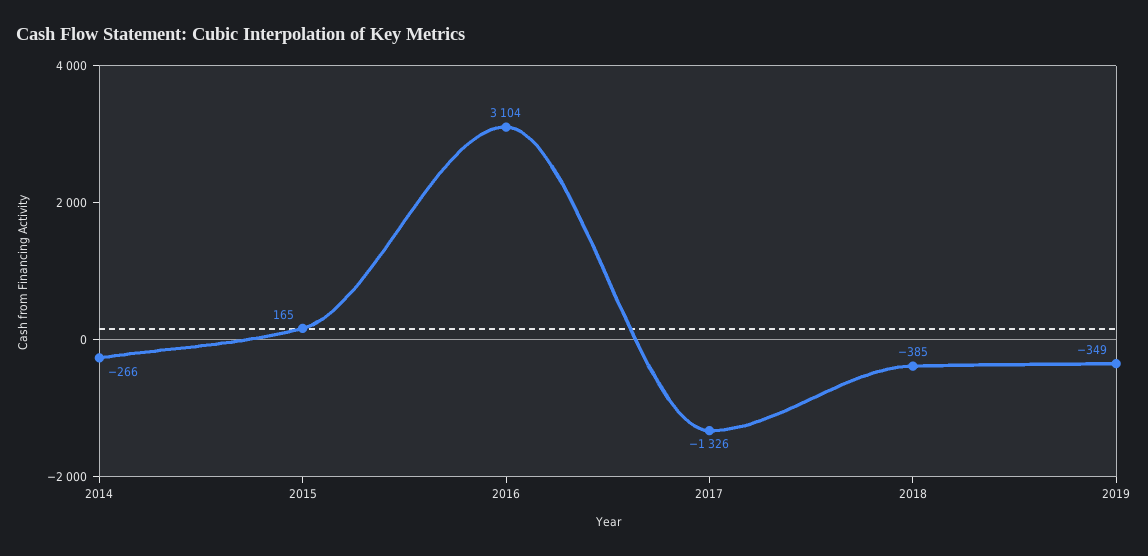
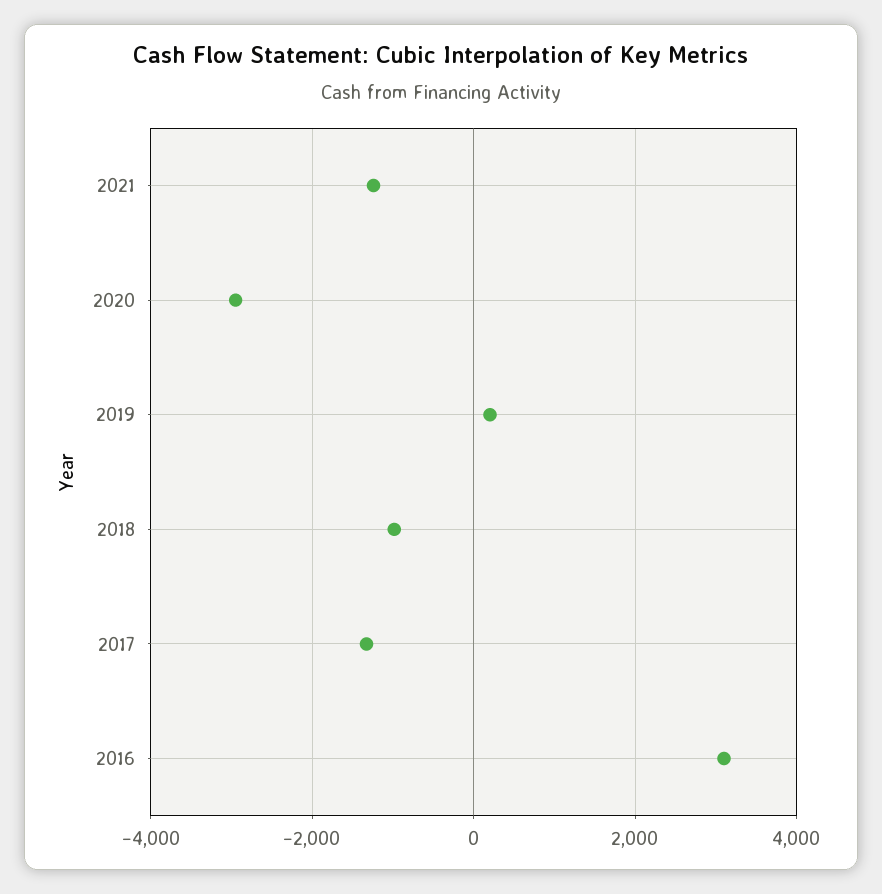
2014: -266 -> none
2015: 165 -> none
2018: -385 -> -1000
2019: -349 -> 200
2021: none -> -1200
2020: none -> -3000

